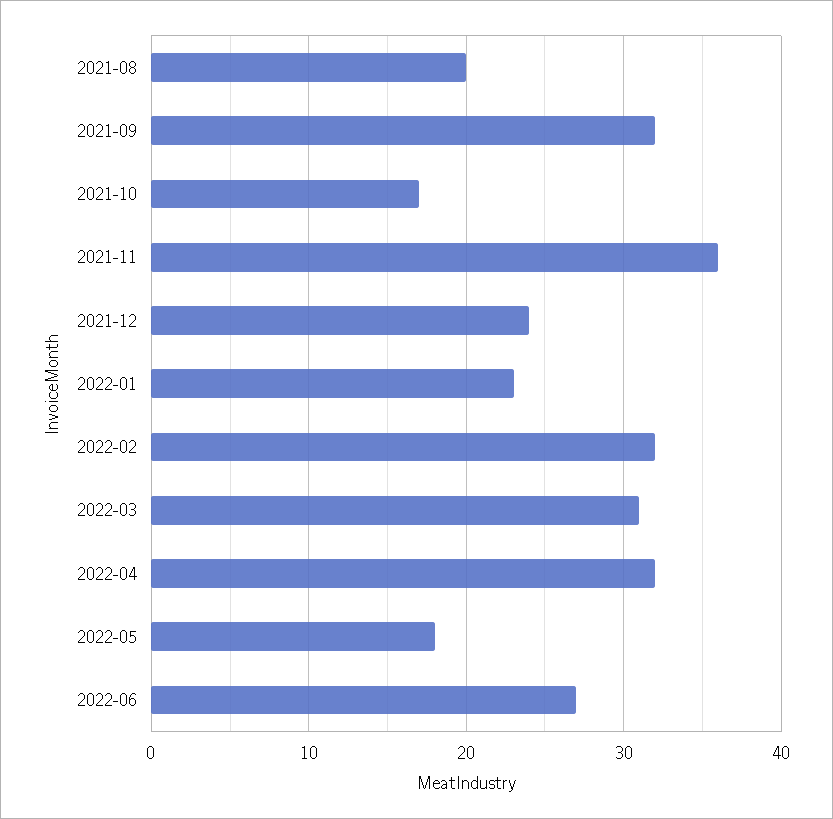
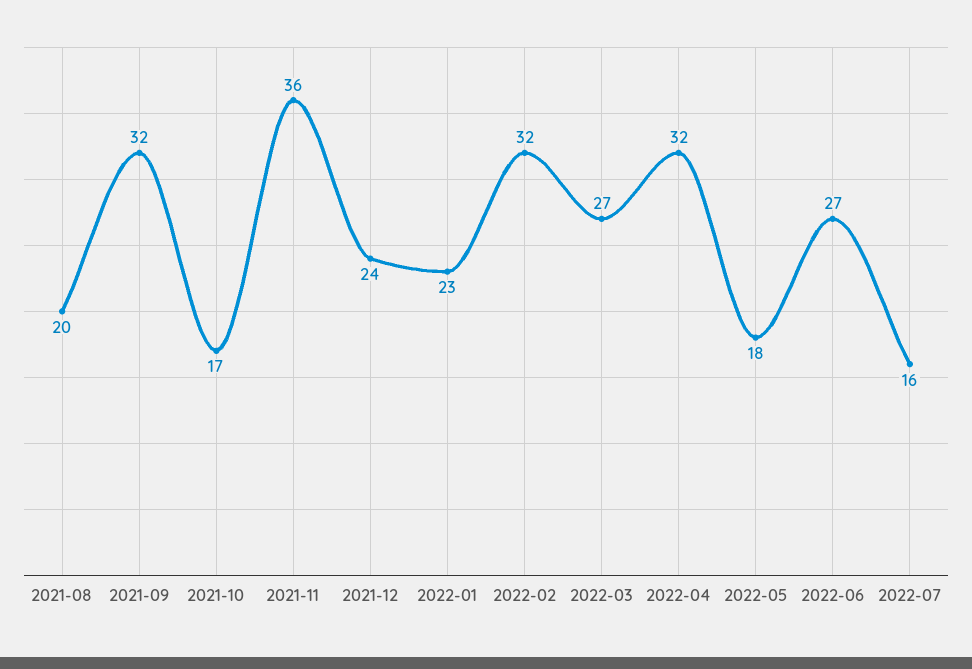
2022-03: 31 -> 27
2022-07: none -> 16

